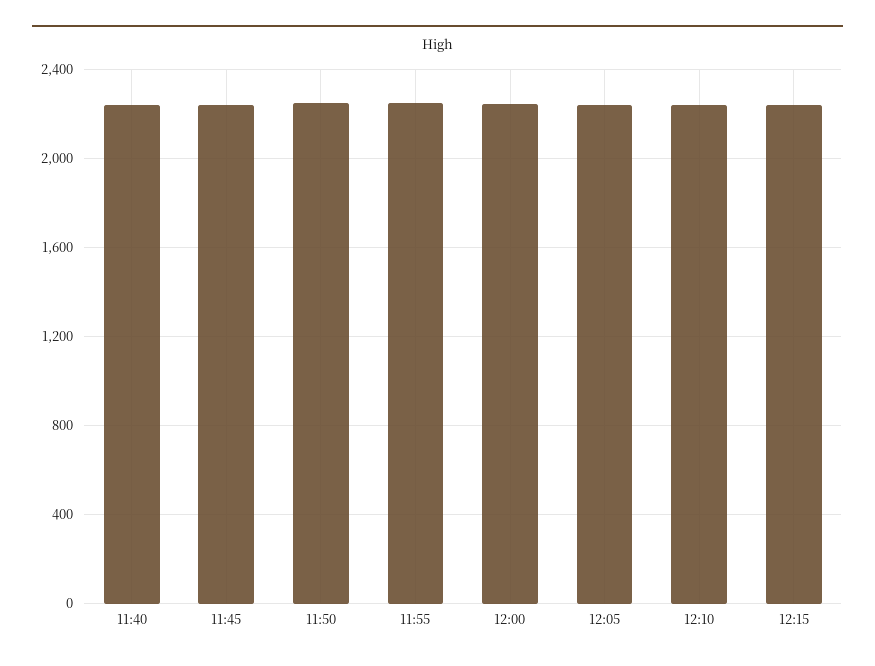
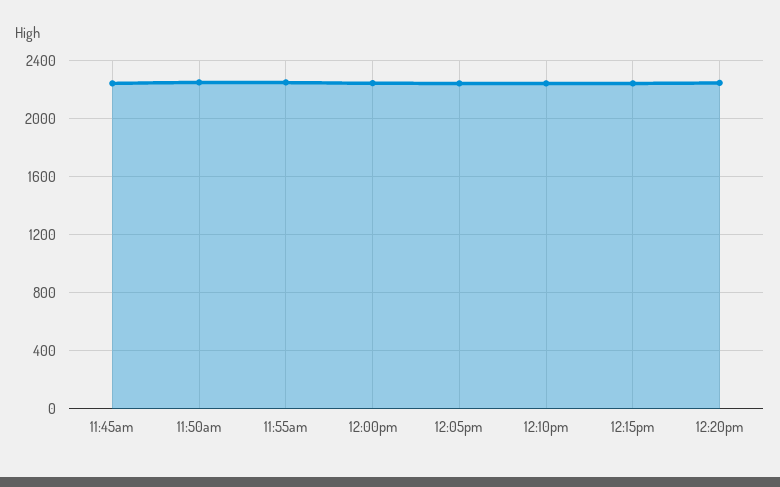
11:40: 2250 -> none
12:20pm: none -> 2250

